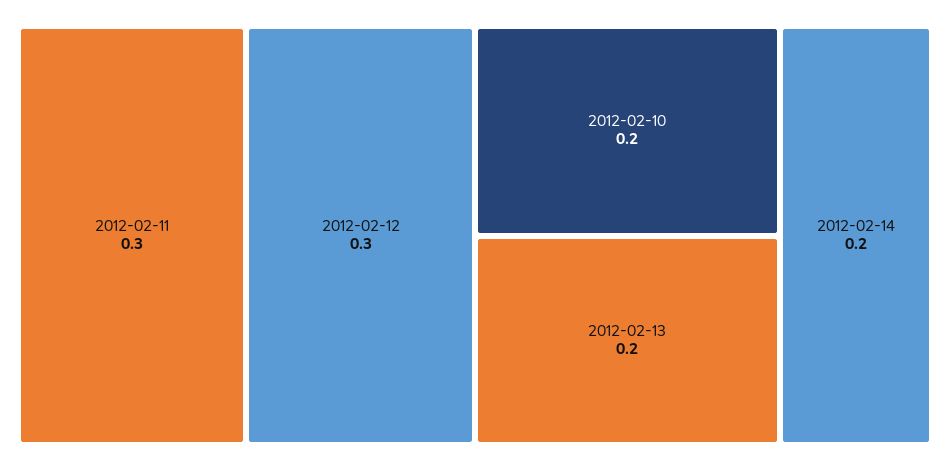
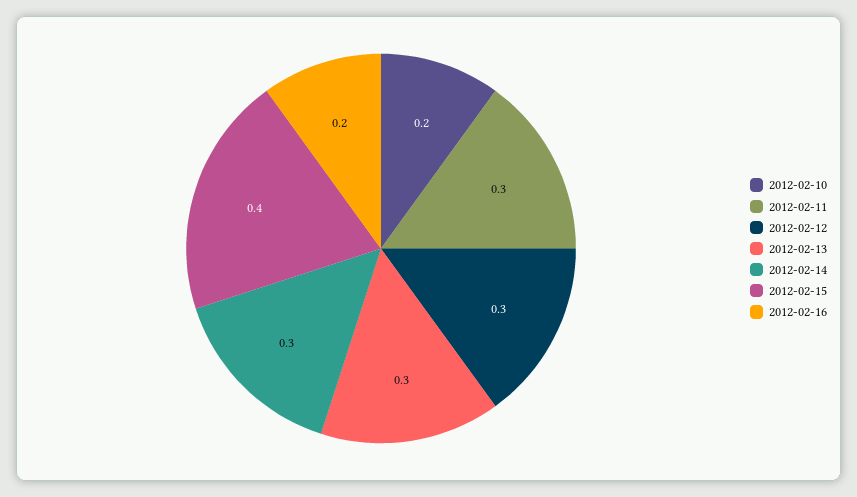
2012-02-13: 0.2 -> 0.3
2012-02-14: 0.2 -> 0.3
2012-02-15: none -> 0.4
2012-02-16: none -> 0.2

